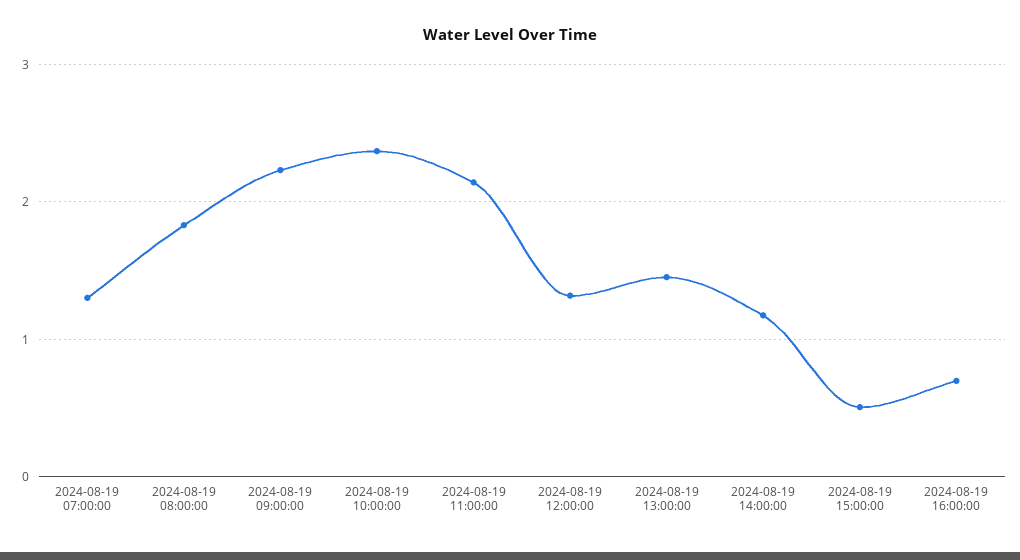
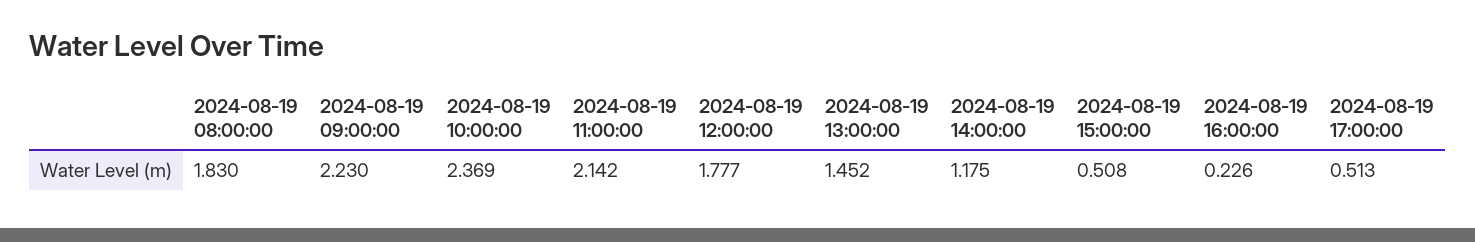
2024-08-19 07:00:00: 1.3 -> none
2024-08-19 12:00:00: 1.3 -> 1.777
2024-08-19 16:00:00: 0.7 -> 0.226
2024-08-19 17:00:00: none -> 0.513

